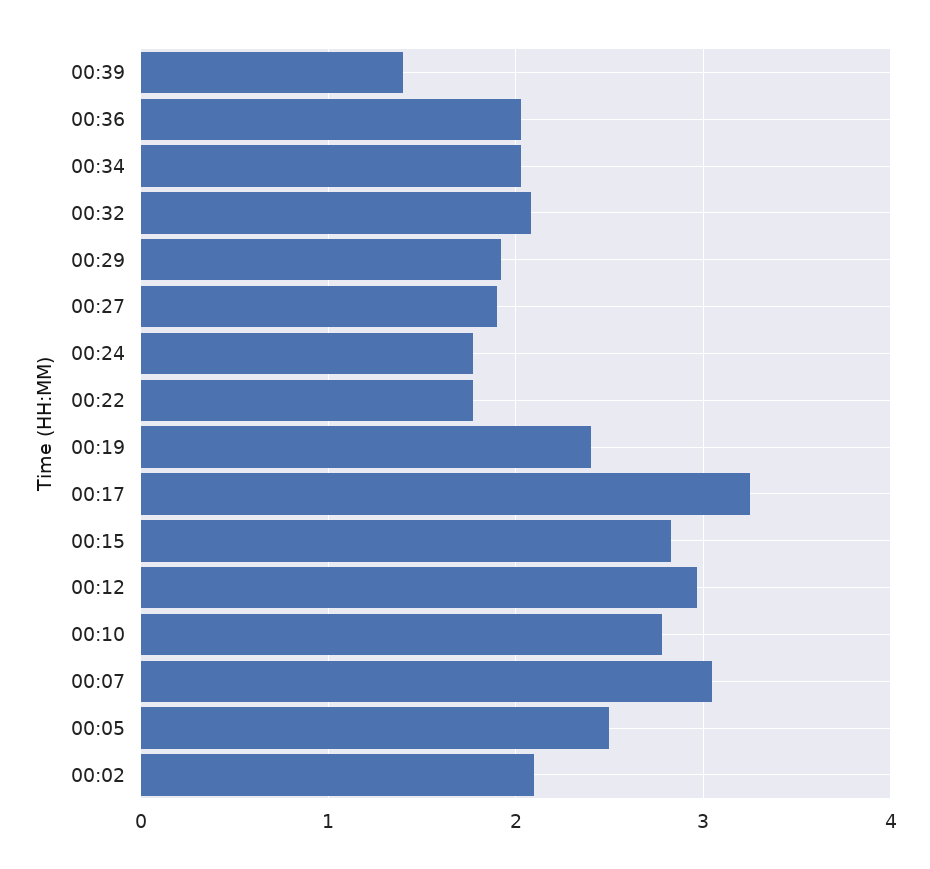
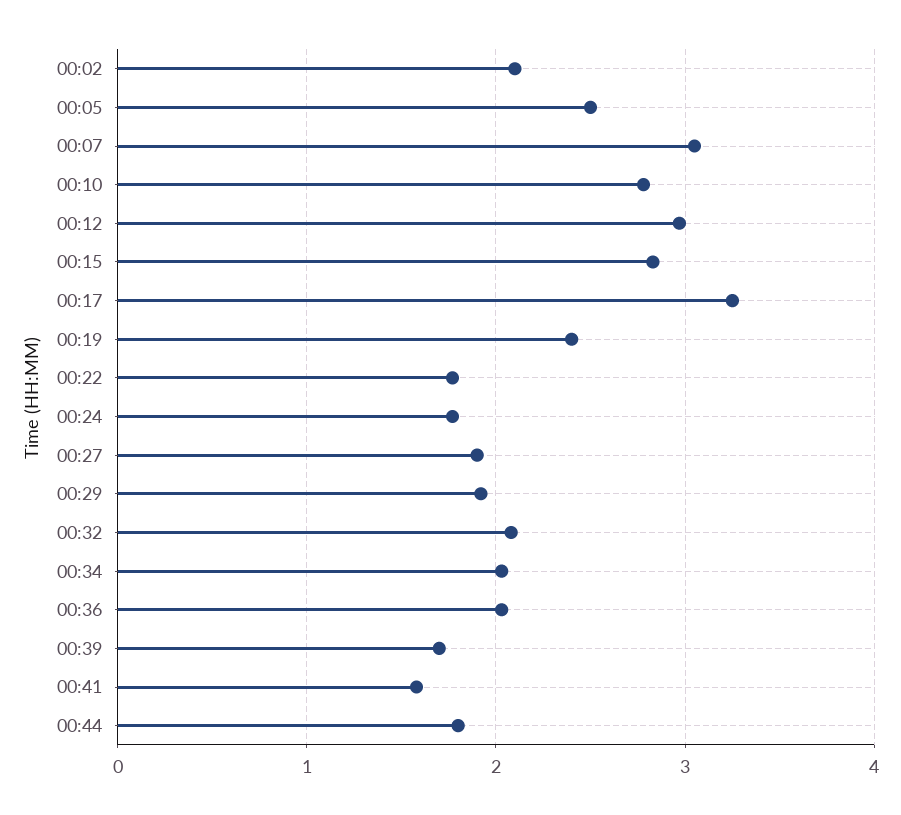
00:39: 1.4 -> 1.7
00:41: none -> 1.6
00:44: none -> 1.8

